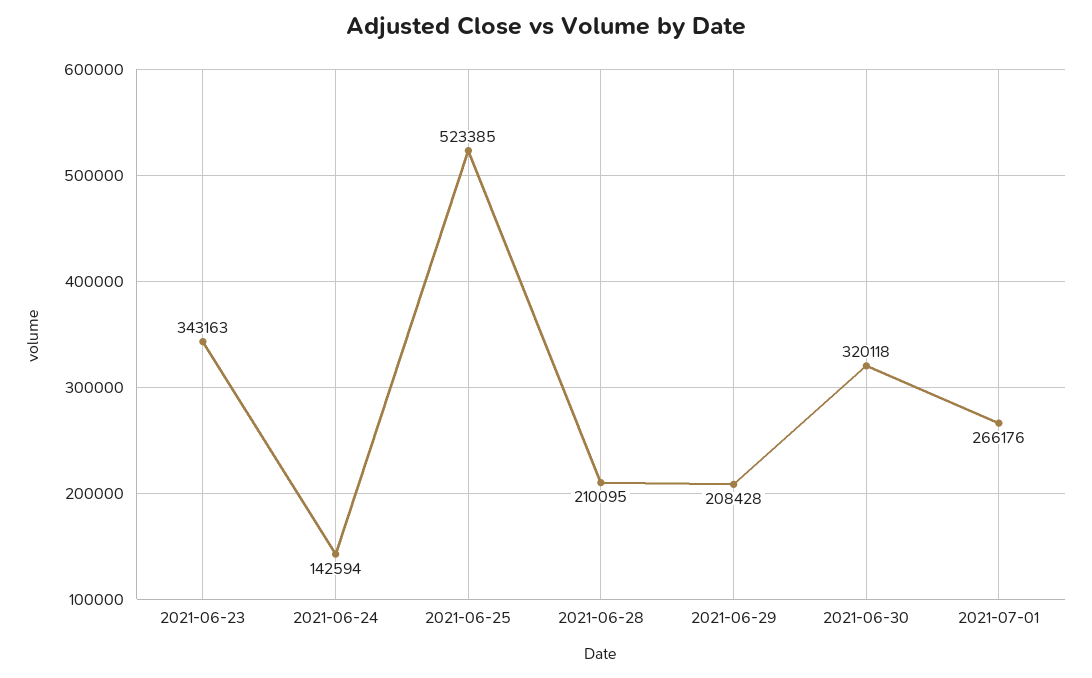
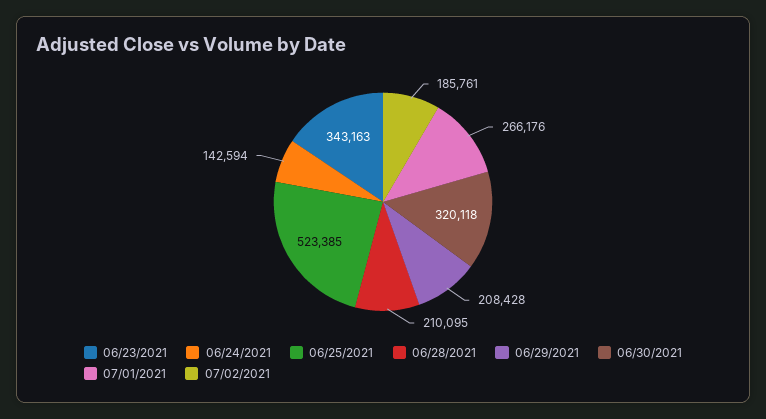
07/02/2021: none -> 185761

